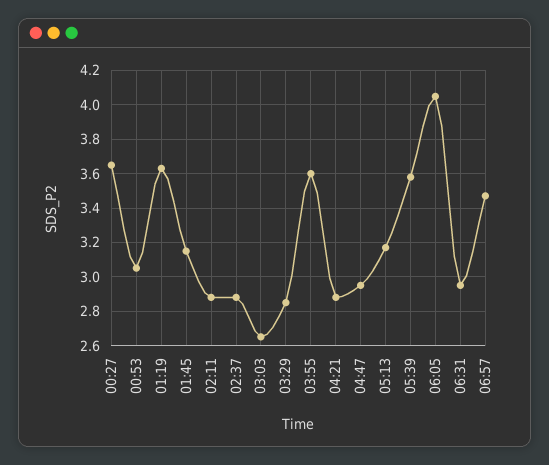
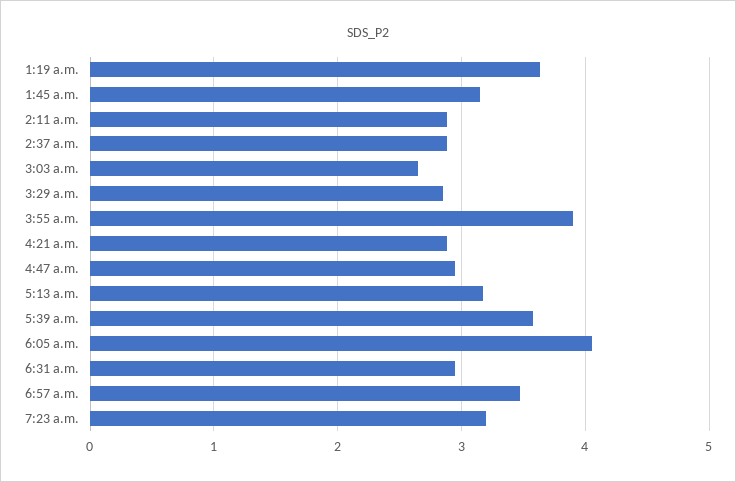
00:27: 3.65 -> none
00:53: 3.05 -> none
03:55: 3.6 -> 3.9
7:23 a.m.: none -> 3.2

